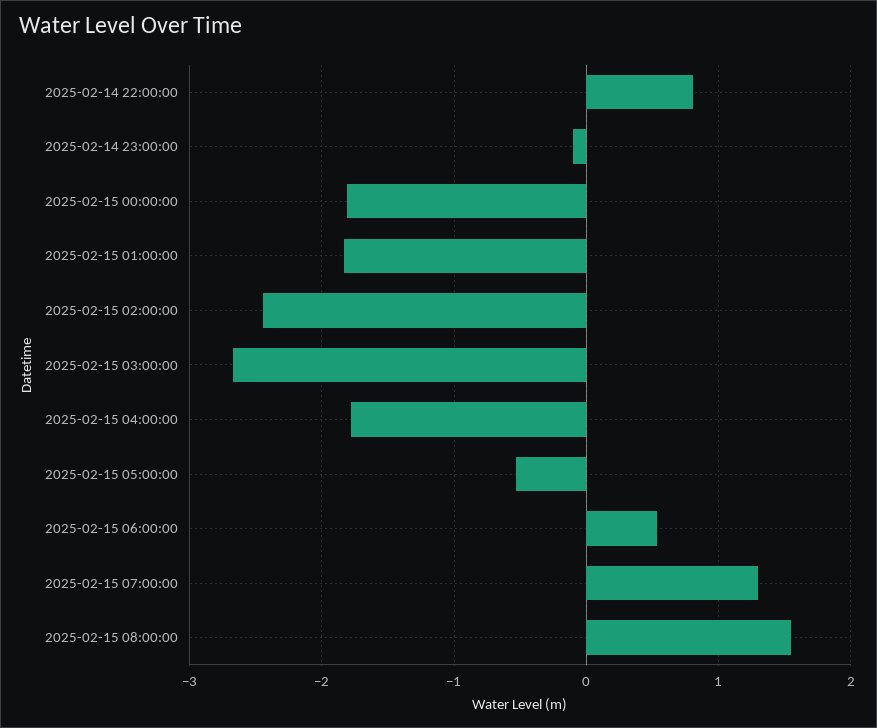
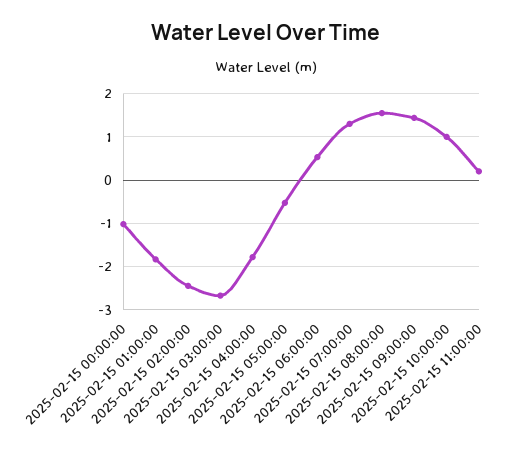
2025-02-14 22:00:00: 0.8 -> none
2025-02-14 23:00:00: -0.1 -> none
2025-02-15 00:00:00: -1.8 -> -1
2025-02-15 09:00:00: none -> 1.4
2025-02-15 10:00:00: none -> 1
2025-02-15 11:00:00: none -> 0.2

